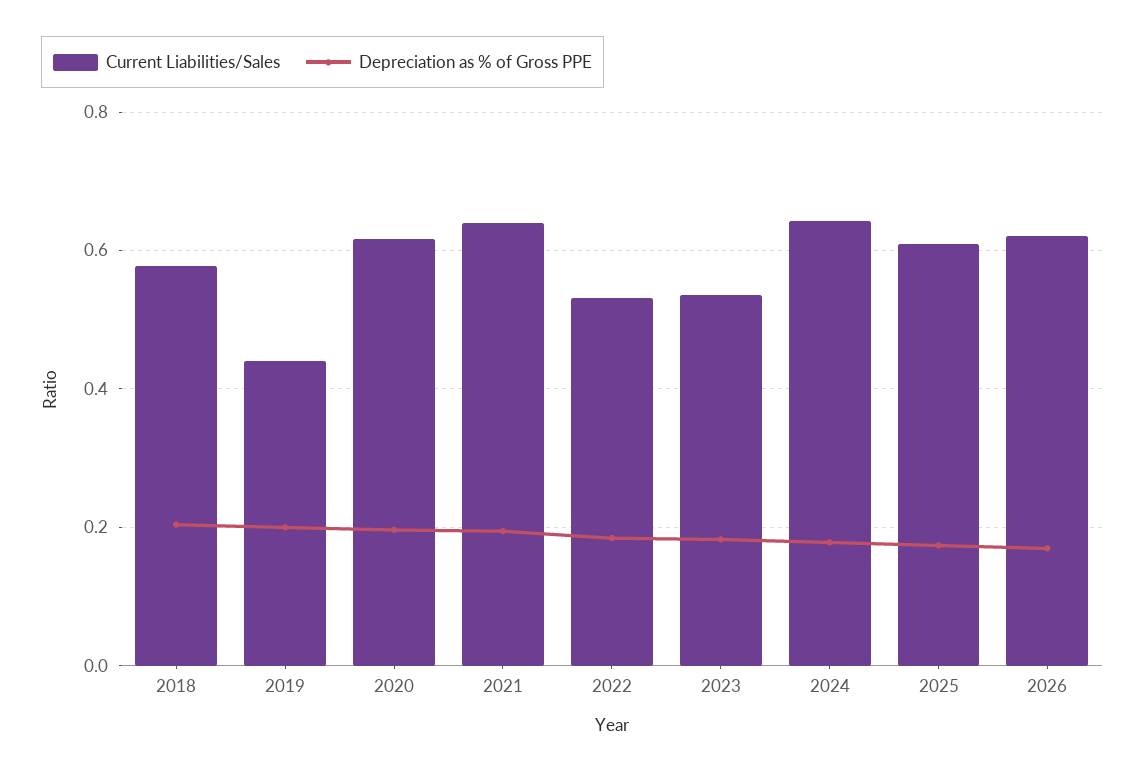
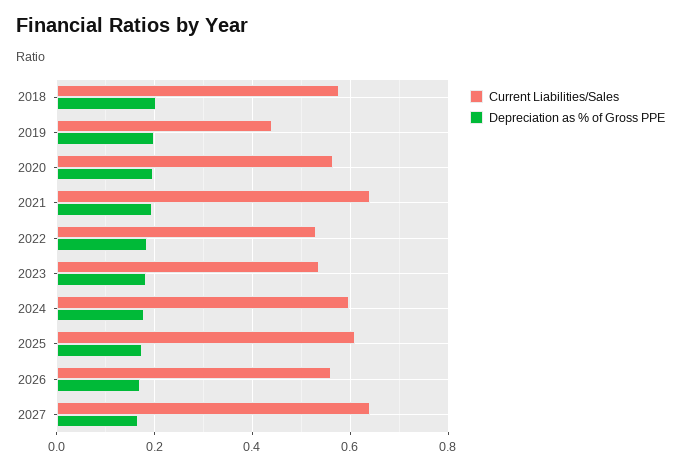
Current Liabilities/Sales, 2020: 0.62 -> 0.56
Current Liabilities/Sales, 2024: 0.64 -> 0.6
Current Liabilities/Sales, 2026: 0.62 -> 0.56
Current Liabilities/Sales, 2027: none -> 0.64
Depreciation as % of Gross PPE, 2027: none -> 0.16

